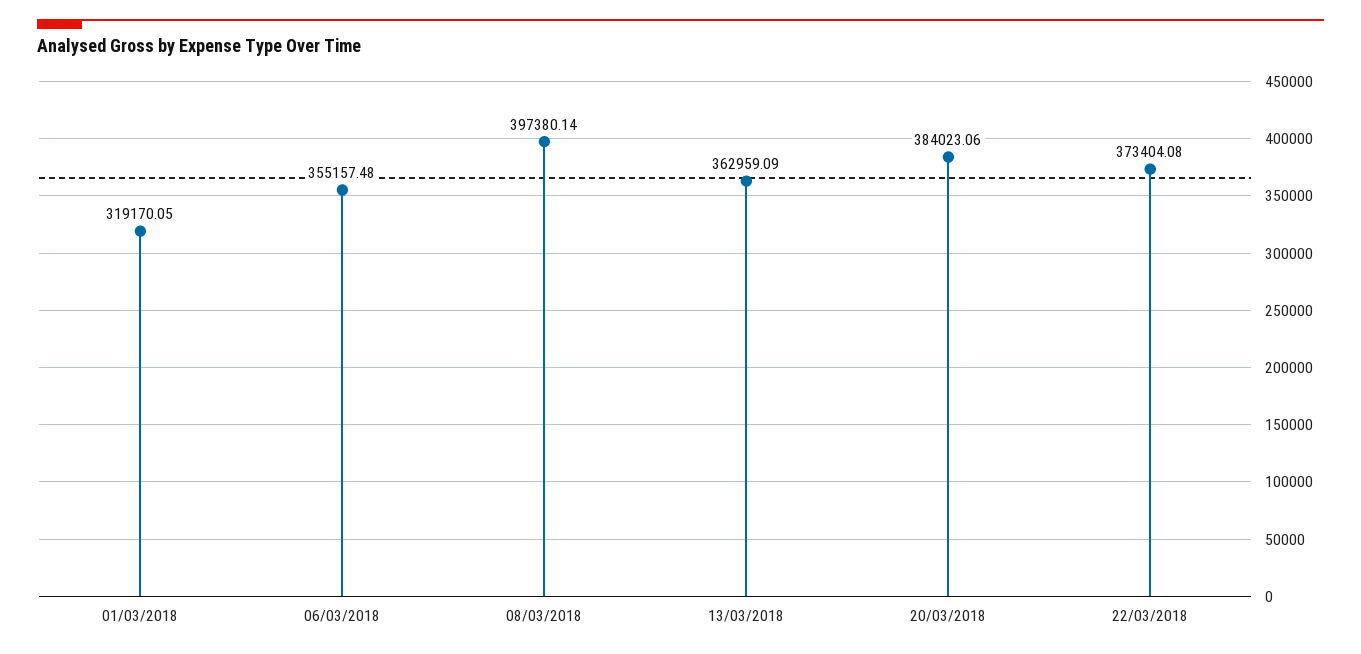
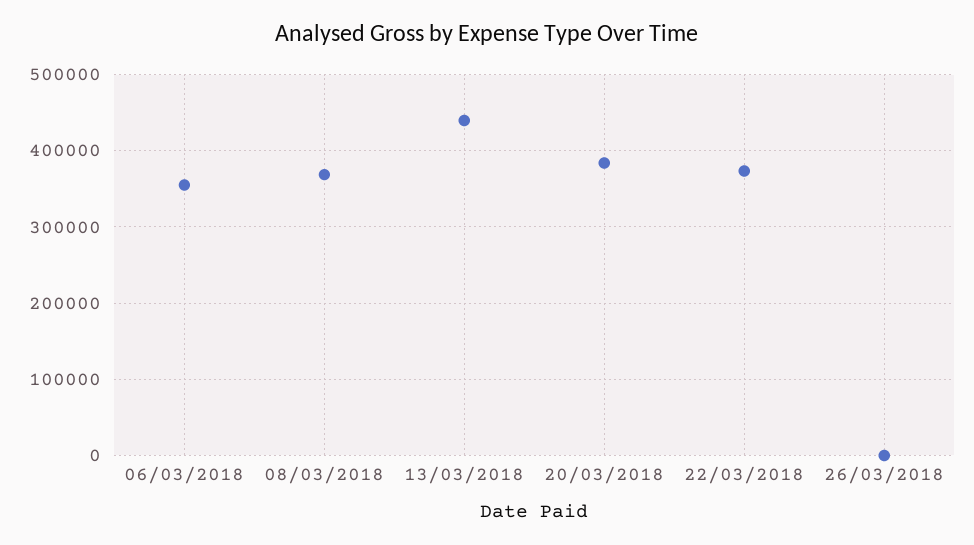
01/03/2018: 319170.05 -> none
08/03/2018: 397380.14 -> 370000
13/03/2018: 362959.09 -> 440000
26/03/2018: none -> 0

